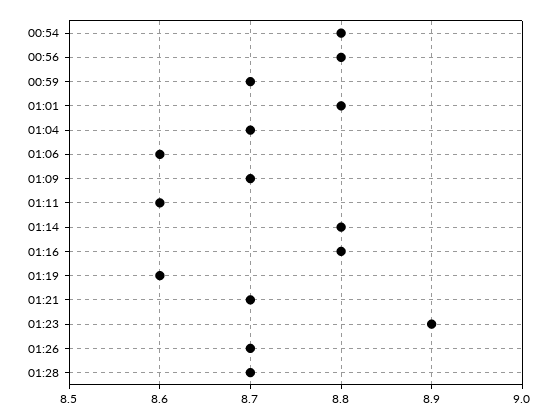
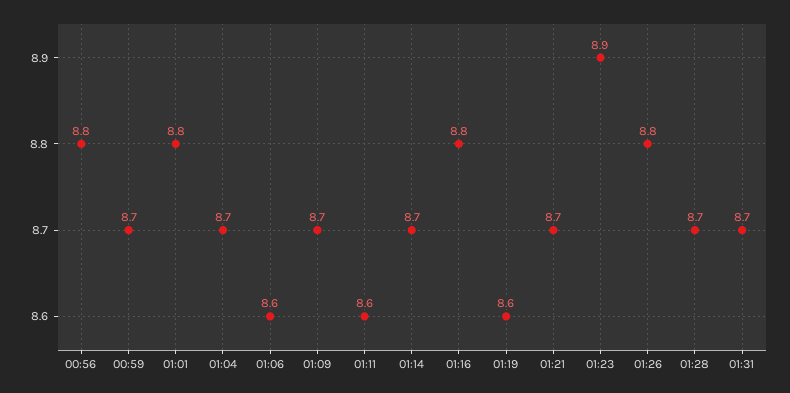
00:54: 8.8 -> none
01:14: 8.8 -> 8.7
01:26: 8.7 -> 8.8
01:31: none -> 8.7

